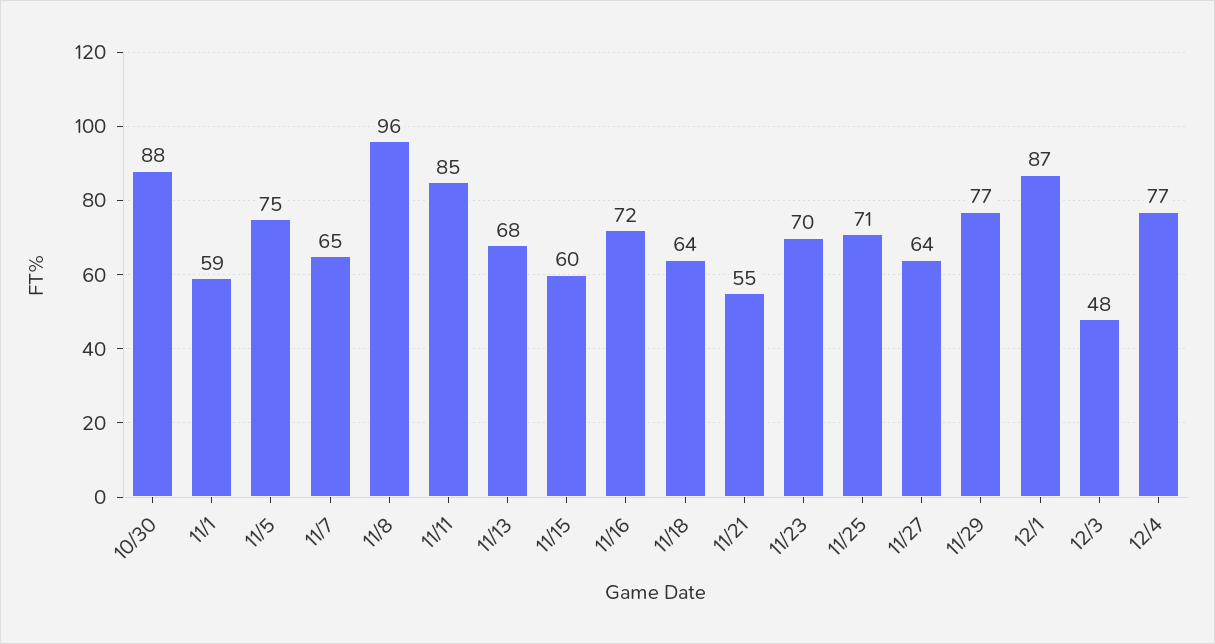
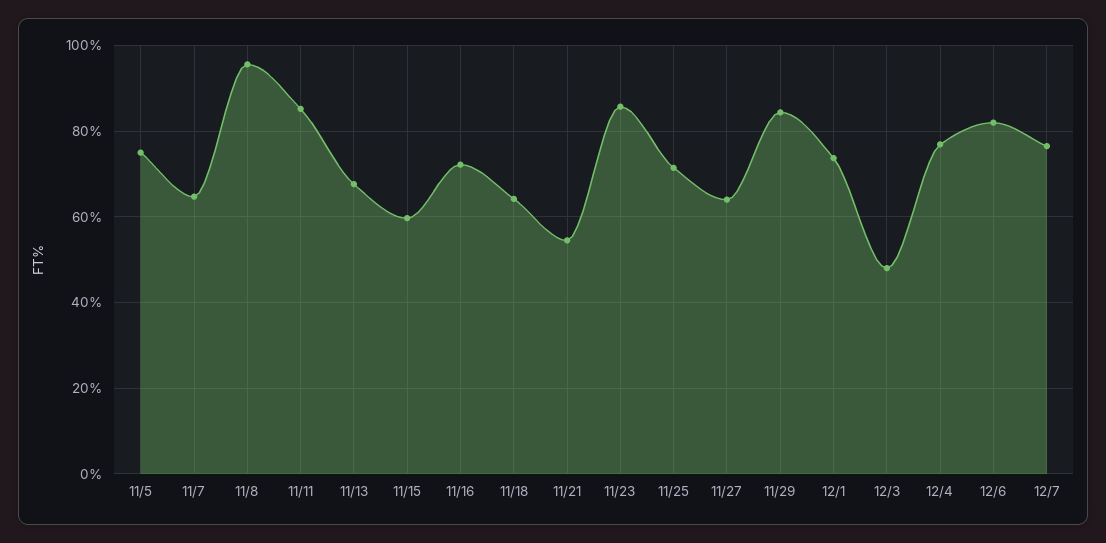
10/30: 88 -> none
11/1: 59 -> none
11/23: 70 -> 86
11/29: 77 -> 84
12/1: 87 -> 74
12/6: none -> 82
12/7: none -> 76

